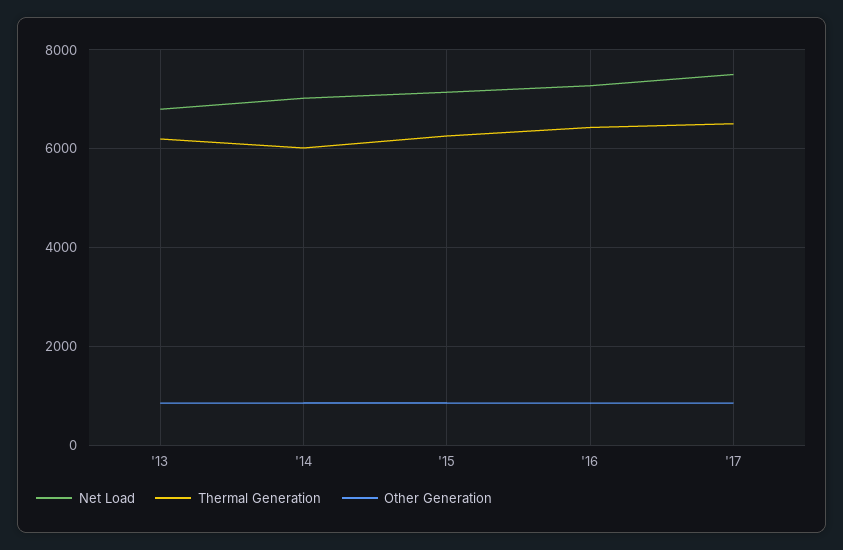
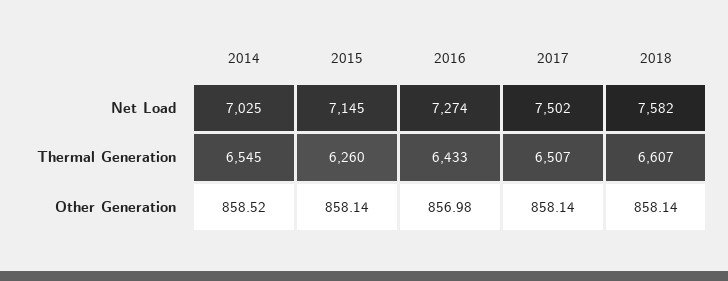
Net Load, '13: 6800 -> none
Thermal Generation, '13: 6200 -> none
Other Generation, '13: 800 -> none
Thermal Generation, '14: 6000 -> 6545
Net Load, 2018: none -> 7582
Thermal Generation, 2018: none -> 6607
Other Generation, 2018: none -> 858.14

